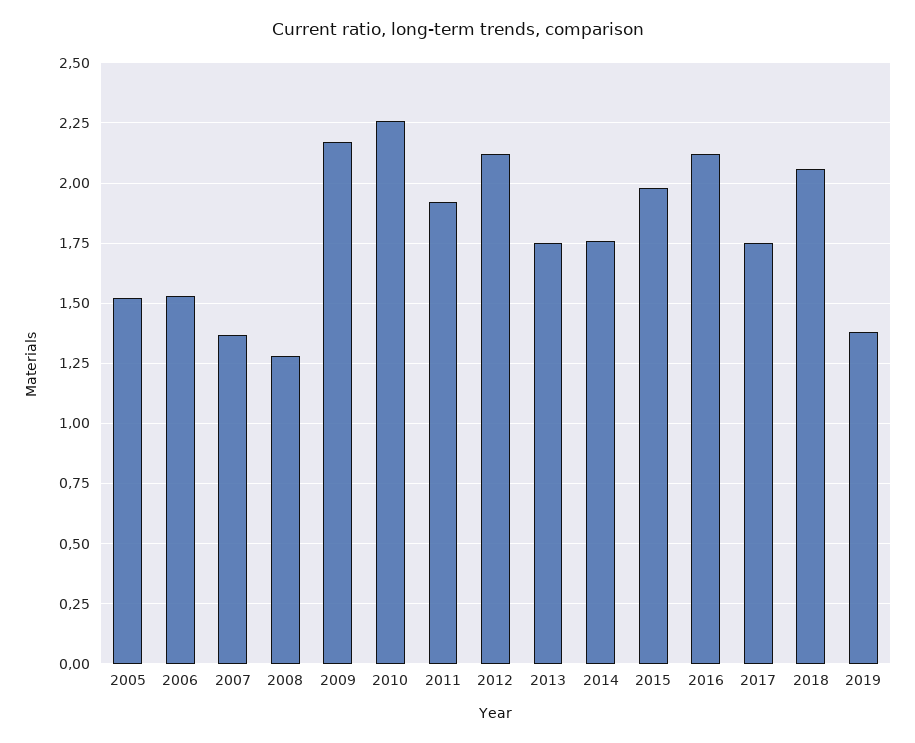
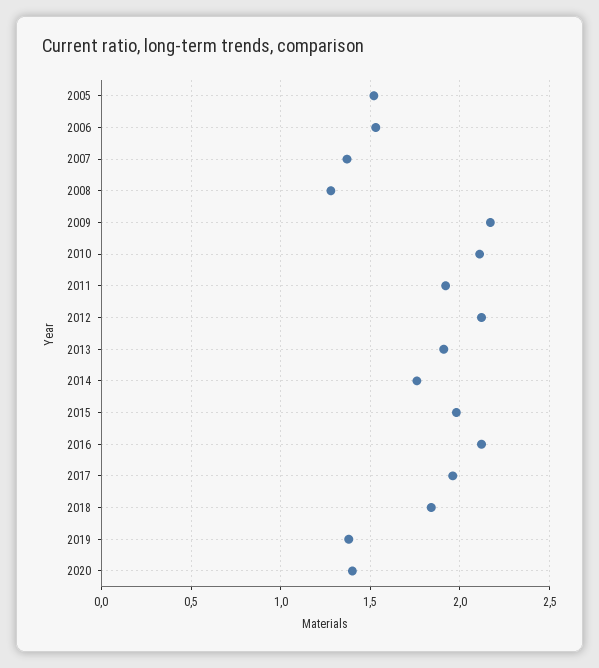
2010: 2.25 -> 2.1
2013: 1.75 -> 1.9
2017: 1.75 -> 1.95
2018: 2.05 -> 1.85
2020: none -> 1.4

